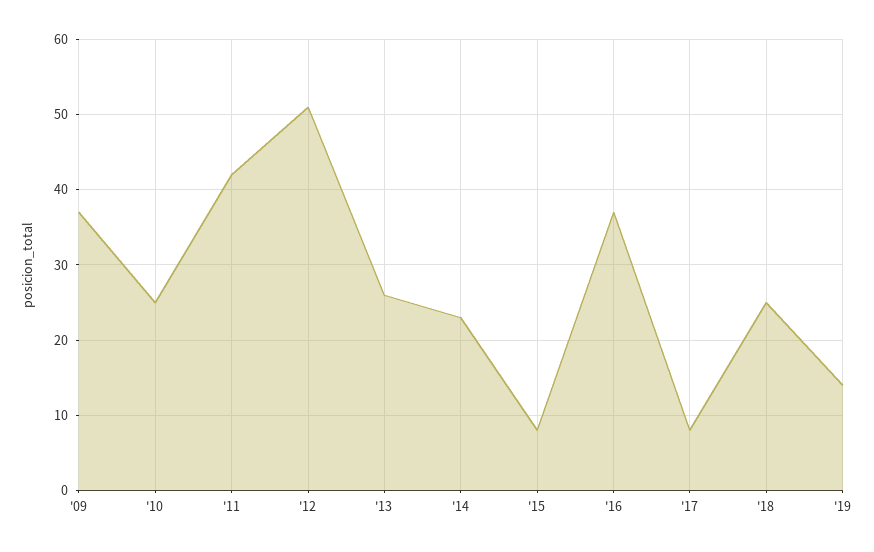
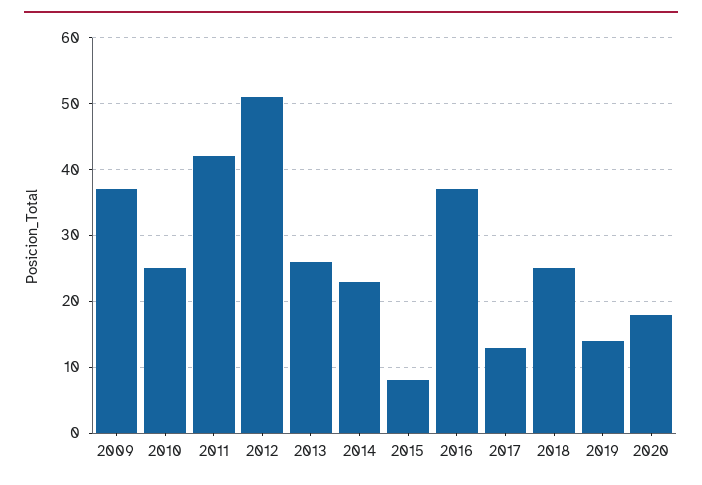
'17: 8 -> 13
2020: none -> 18

